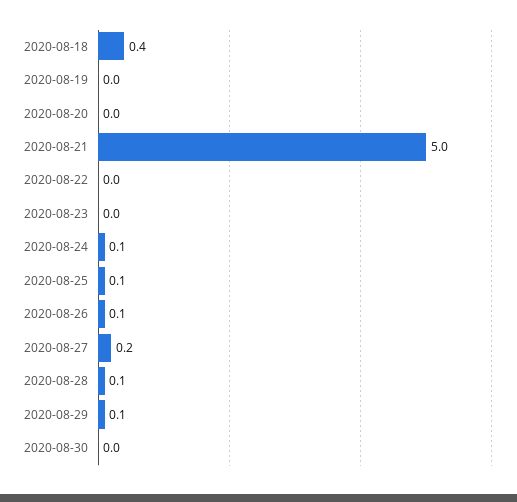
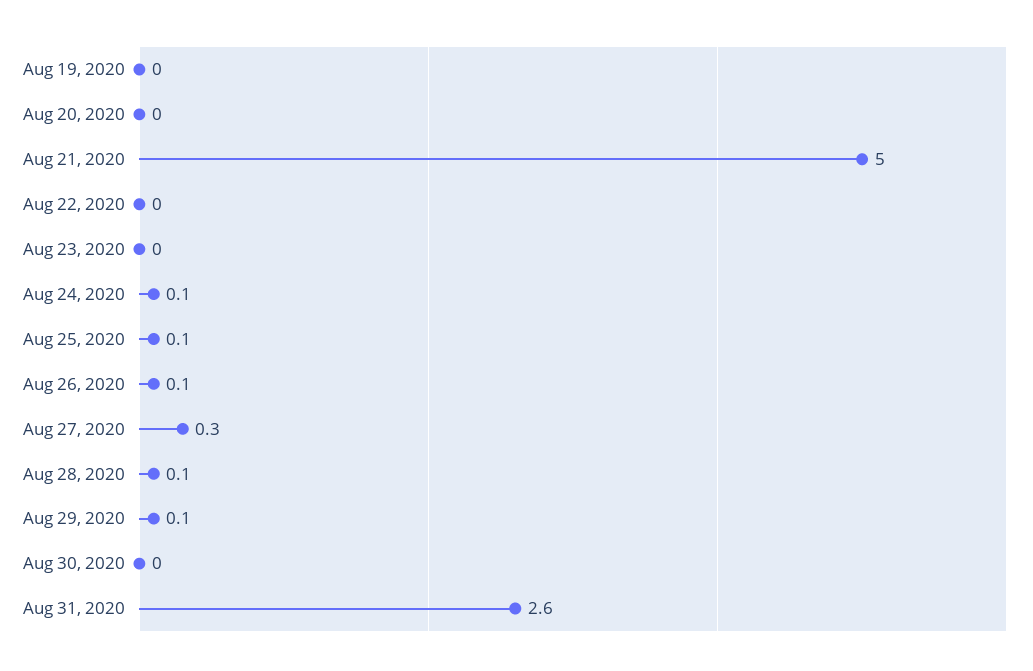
2020-08-18: 0.4 -> none
2020-08-27: 0.2 -> 0.3
Aug 31, 2020: none -> 2.6

